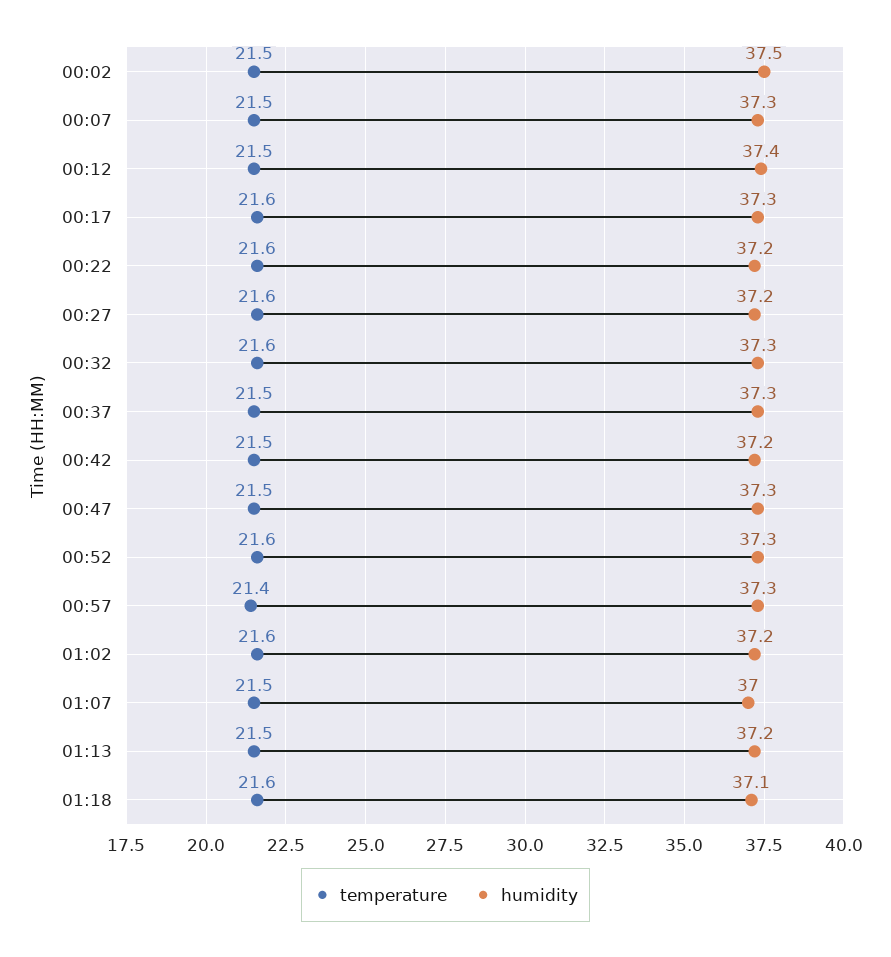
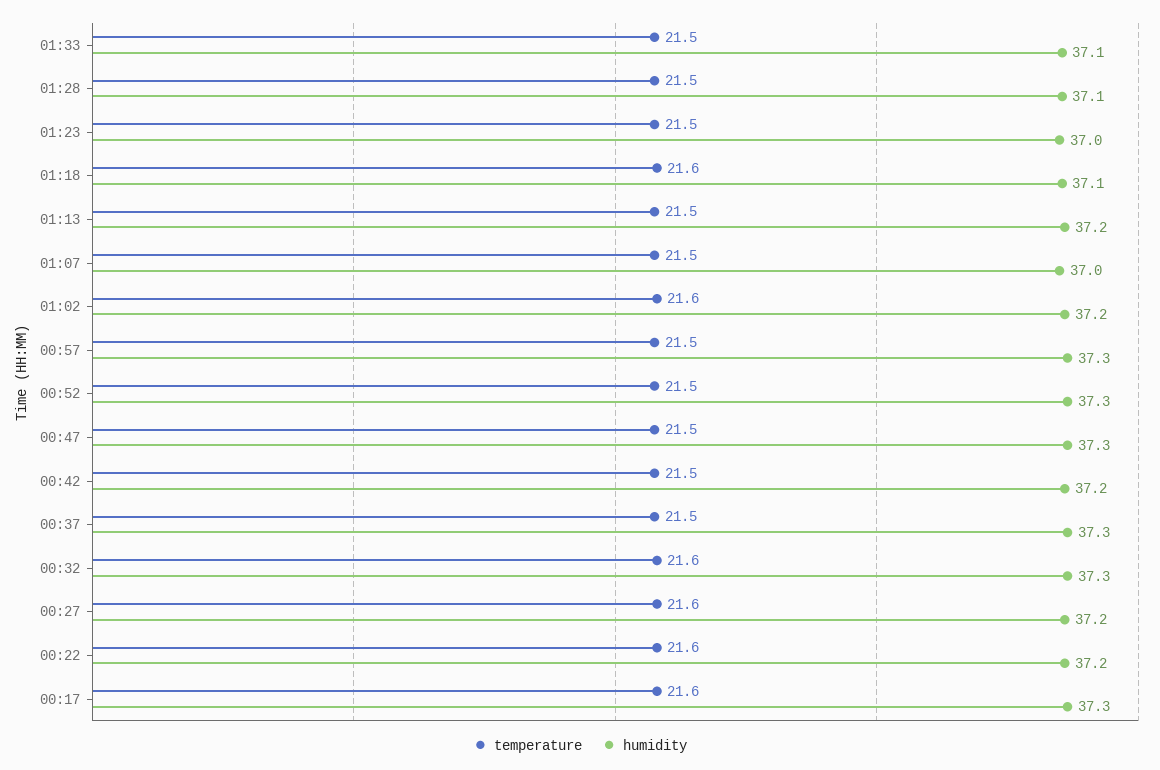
temperature, 00:02: 21.5 -> none
humidity, 00:02: 37.5 -> none
temperature, 00:07: 21.5 -> none
humidity, 00:07: 37.3 -> none
temperature, 00:12: 21.5 -> none
humidity, 00:12: 37.4 -> none
temperature, 00:52: 21.6 -> 21.5
temperature, 00:57: 21.4 -> 21.5
temperature, 01:33: none -> 21.5
humidity, 01:33: none -> 37.1
temperature, 01:28: none -> 21.5
humidity, 01:28: none -> 37.1
temperature, 01:23: none -> 21.5
humidity, 01:23: none -> 37

